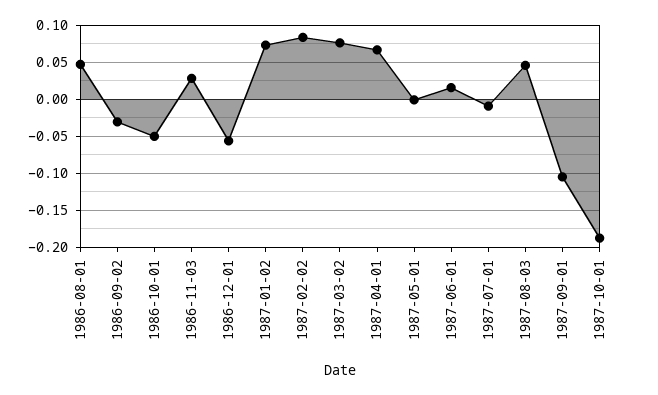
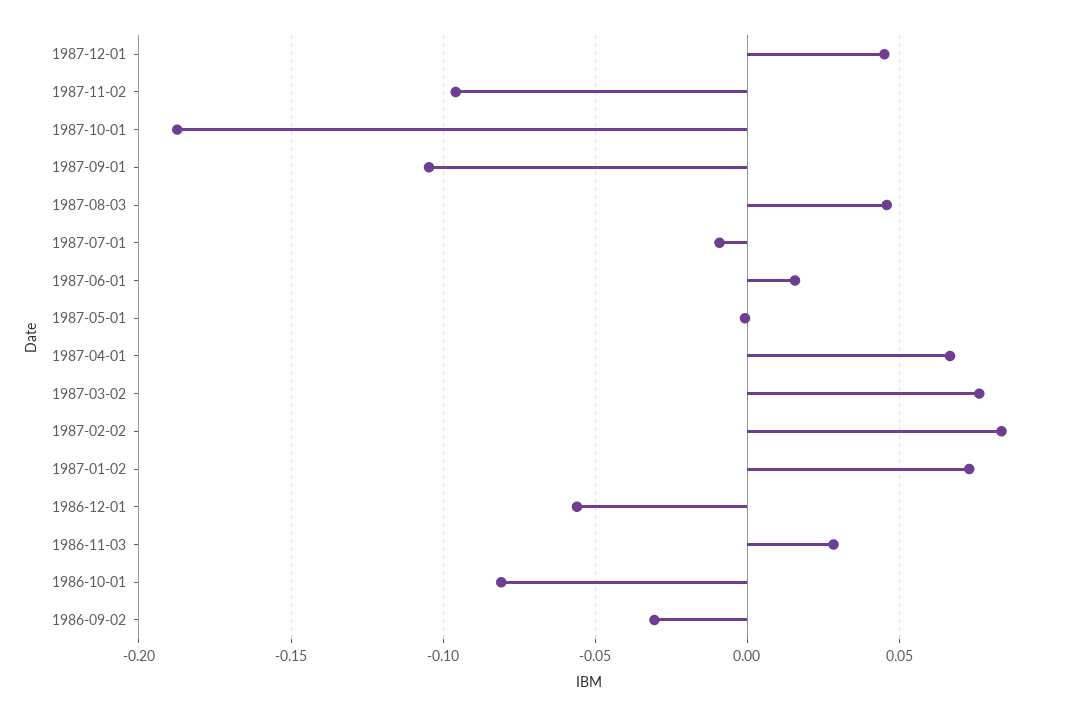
1986-08-01: 0.05 -> none
1986-10-01: -0.05 -> -0.08
1987-12-01: none -> 0.045
1987-11-02: none -> -0.095

